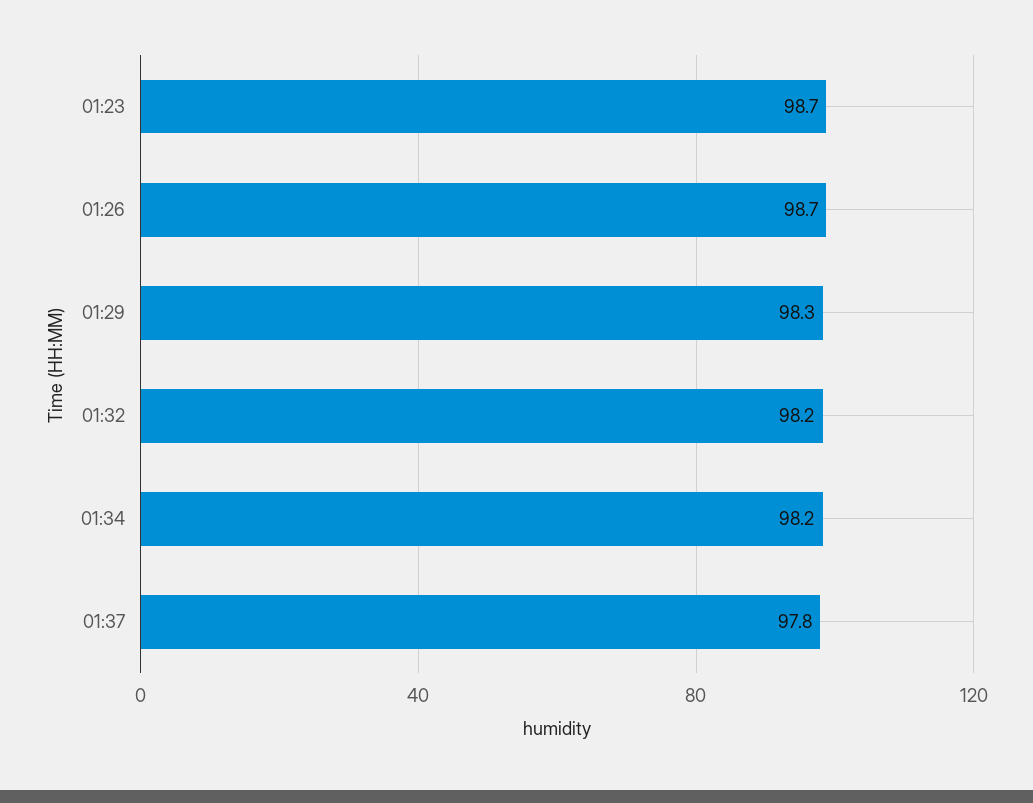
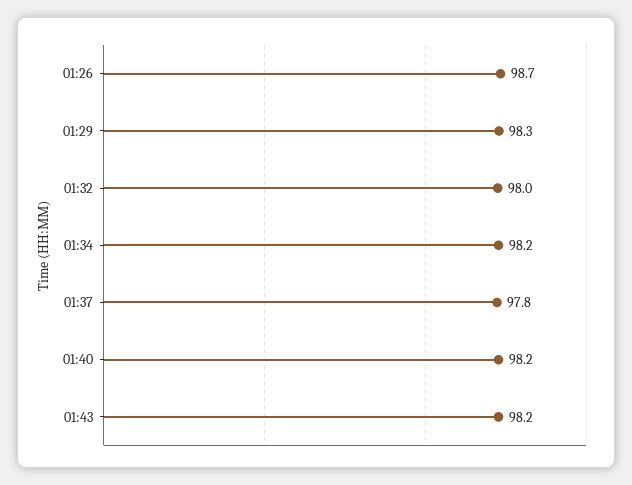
01:23: 98.7 -> none
01:32: 98.2 -> 98
01:40: none -> 98.2
01:43: none -> 98.2

